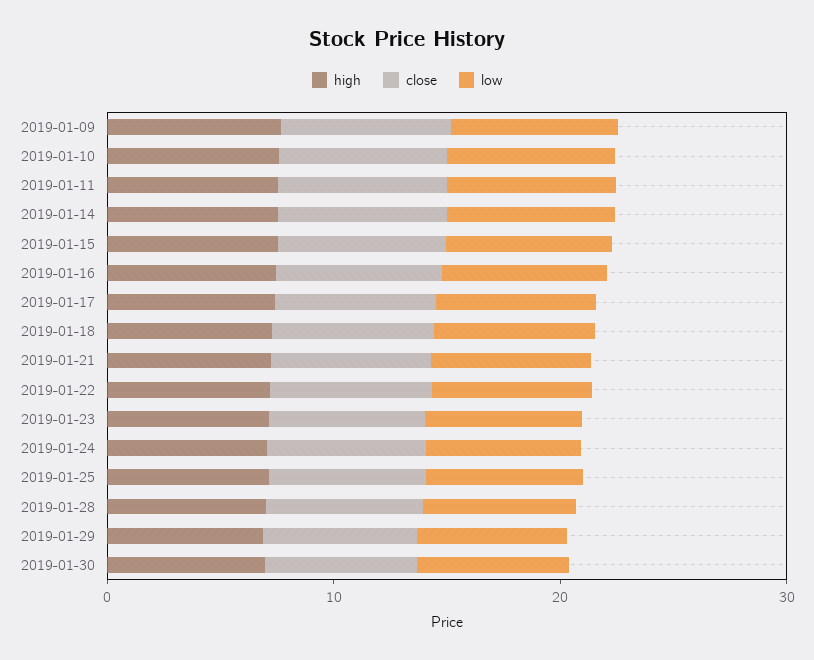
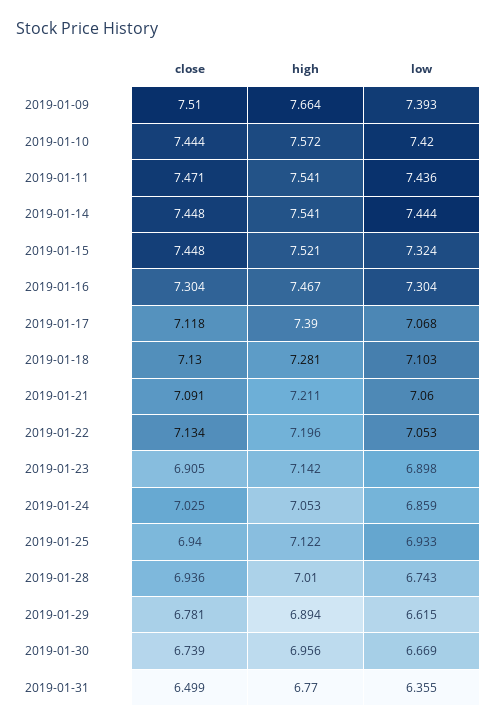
close, 2019-01-31: none -> 6.499
high, 2019-01-31: none -> 6.77
low, 2019-01-31: none -> 6.355

